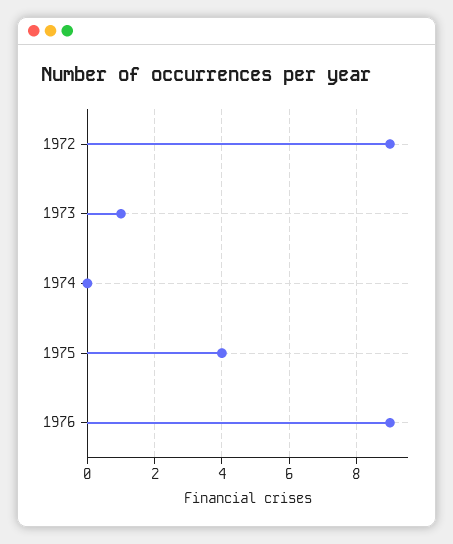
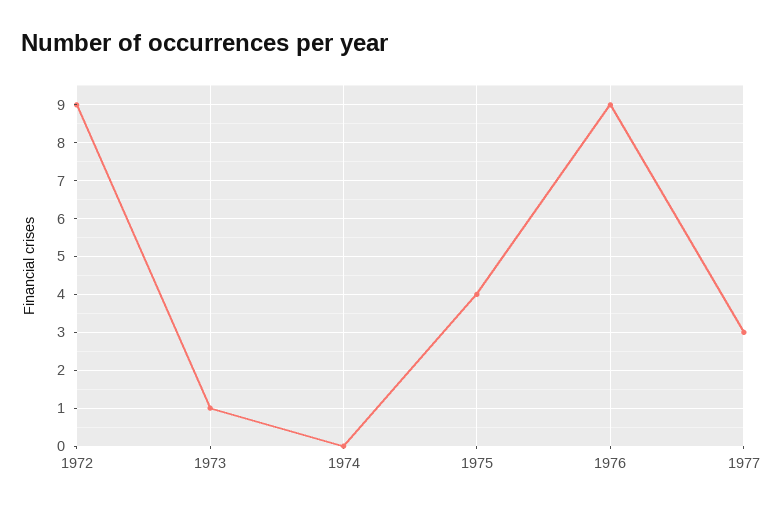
1977: none -> 3

